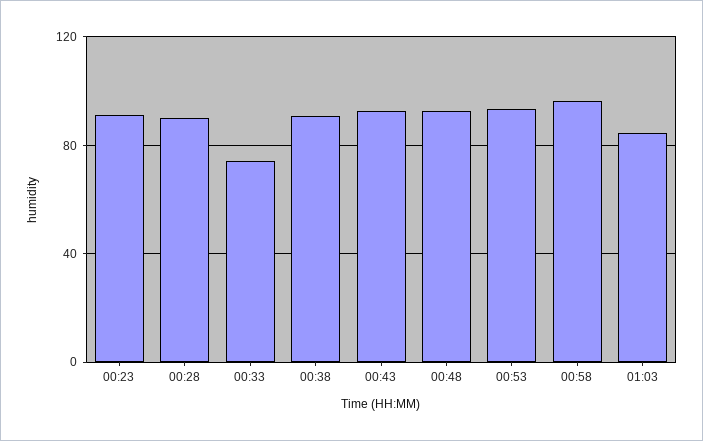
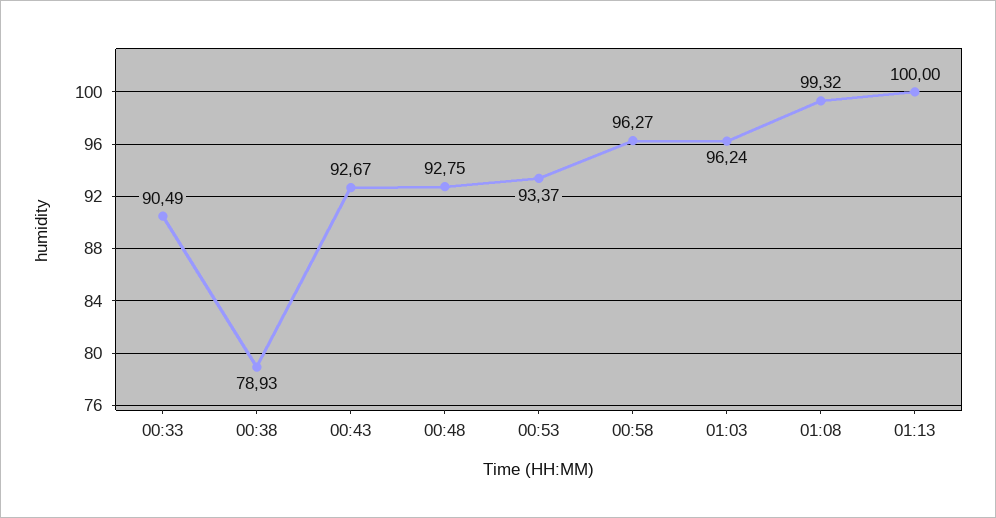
00:23: 90 -> none
00:28: 90 -> none
00:33: 75 -> 90.49
00:38: 90 -> 78.93
01:03: 85 -> 96.24
01:08: none -> 99.32
01:13: none -> 100

